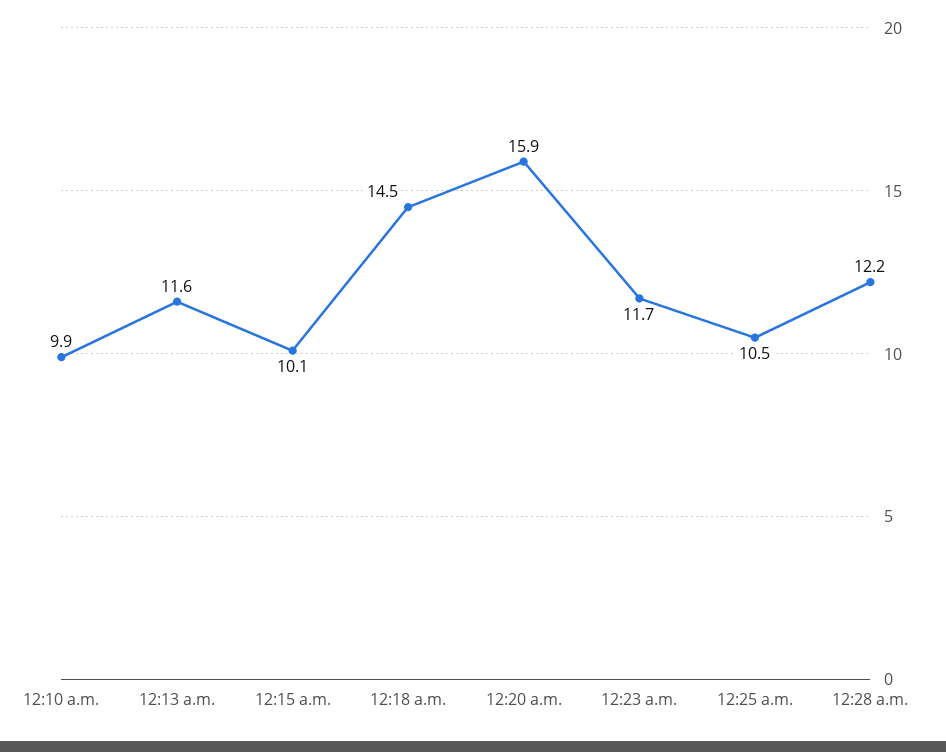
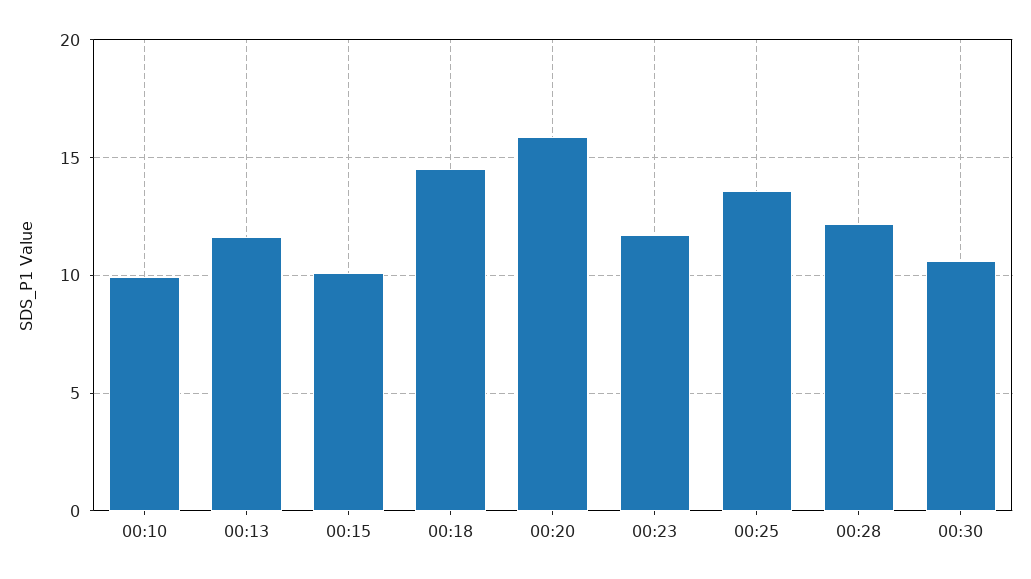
12:25 a.m.: 10.5 -> 13.5
00:30: none -> 10.5

